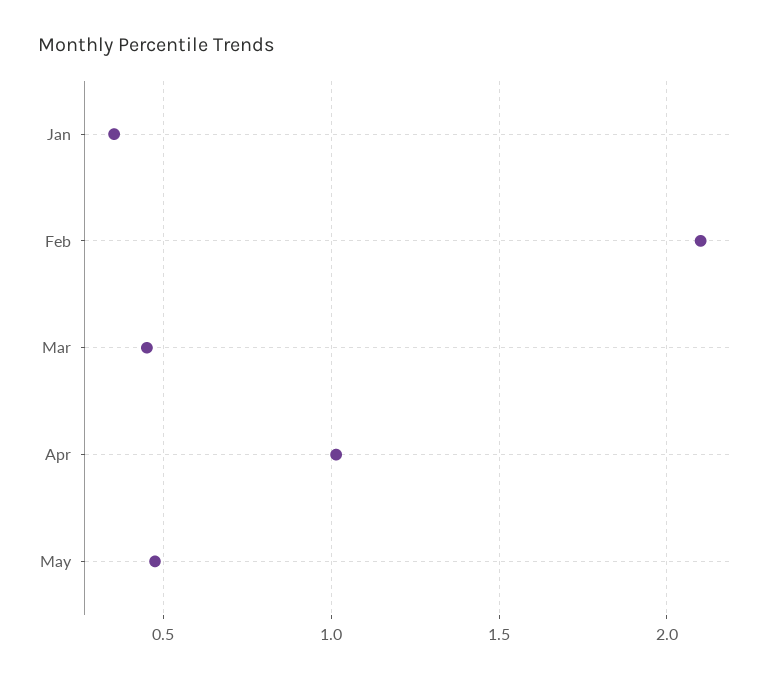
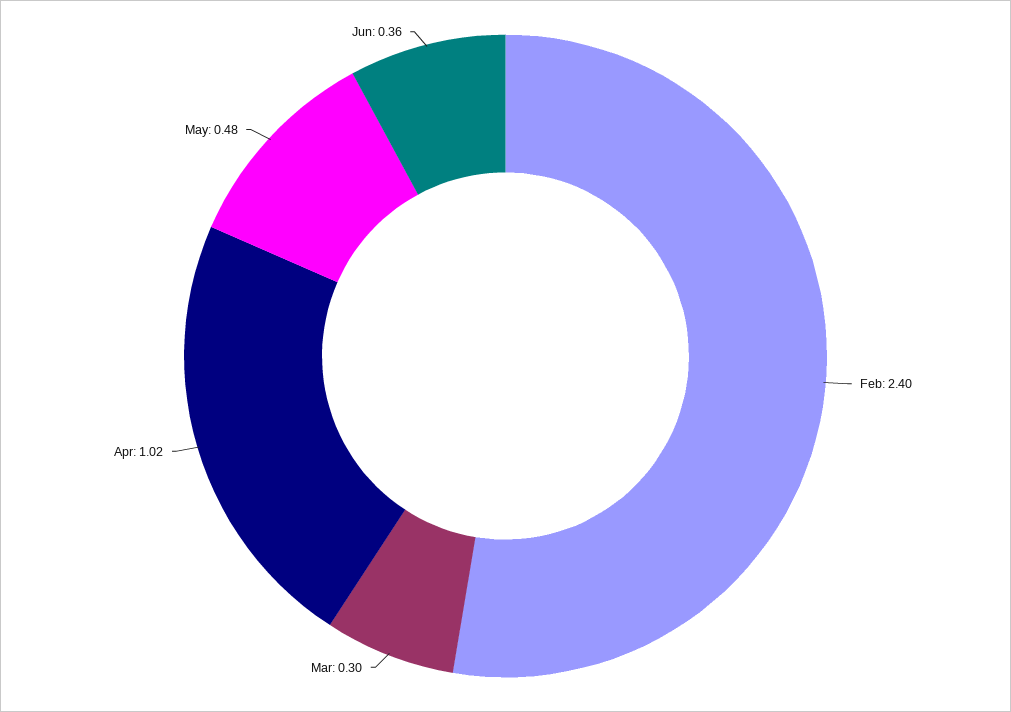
Jan: 0.35 -> none
Feb: 2.1 -> 2.4
Mar: 0.45 -> 0.3
Jun: none -> 0.36

